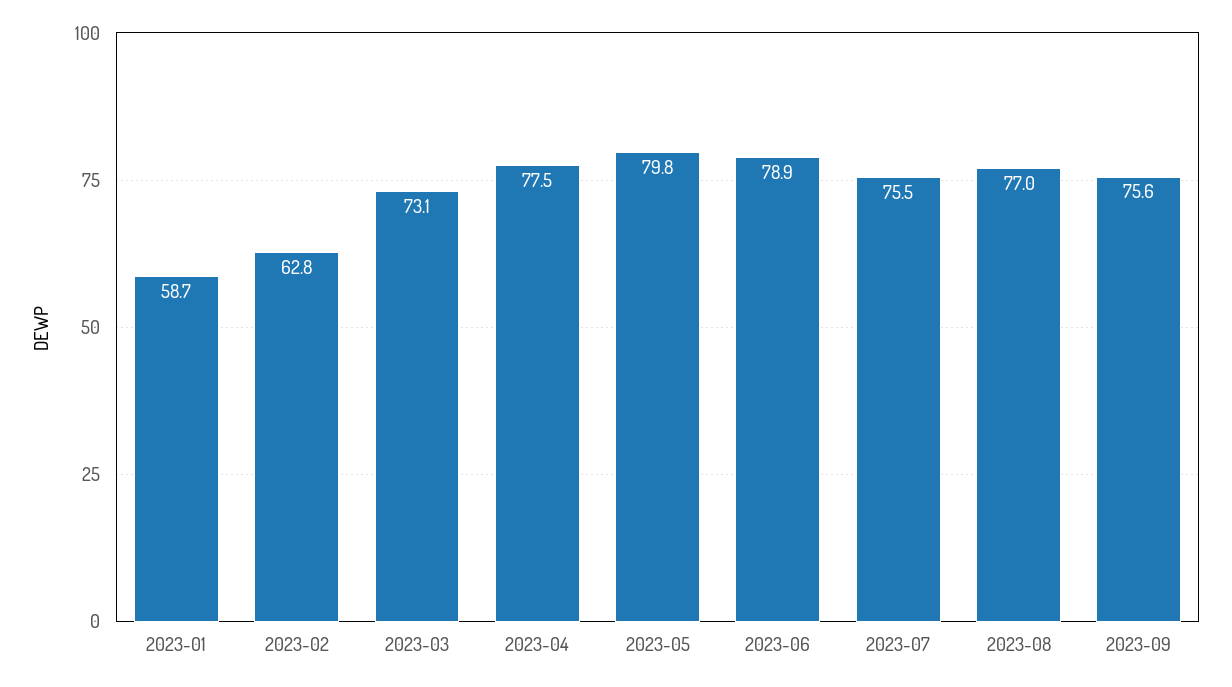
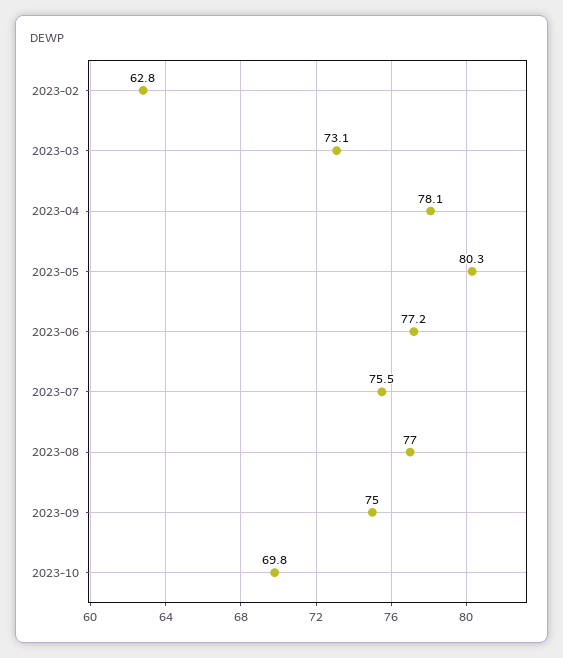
2023-01: 58.7 -> none
2023-04: 77.5 -> 78.1
2023-05: 79.8 -> 80.3
2023-06: 78.9 -> 77.2
2023-09: 75.6 -> 75
2023-10: none -> 69.8

